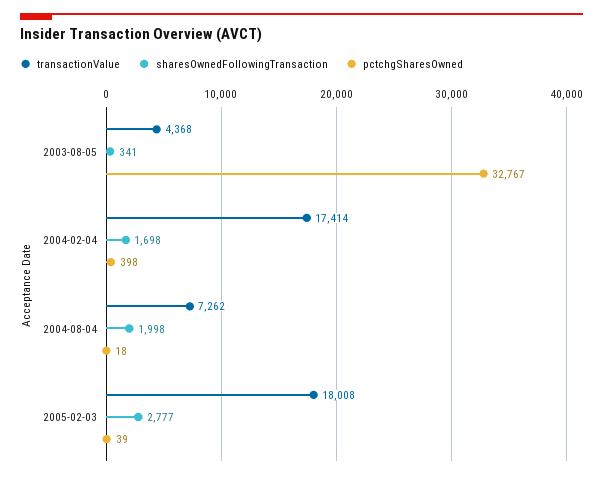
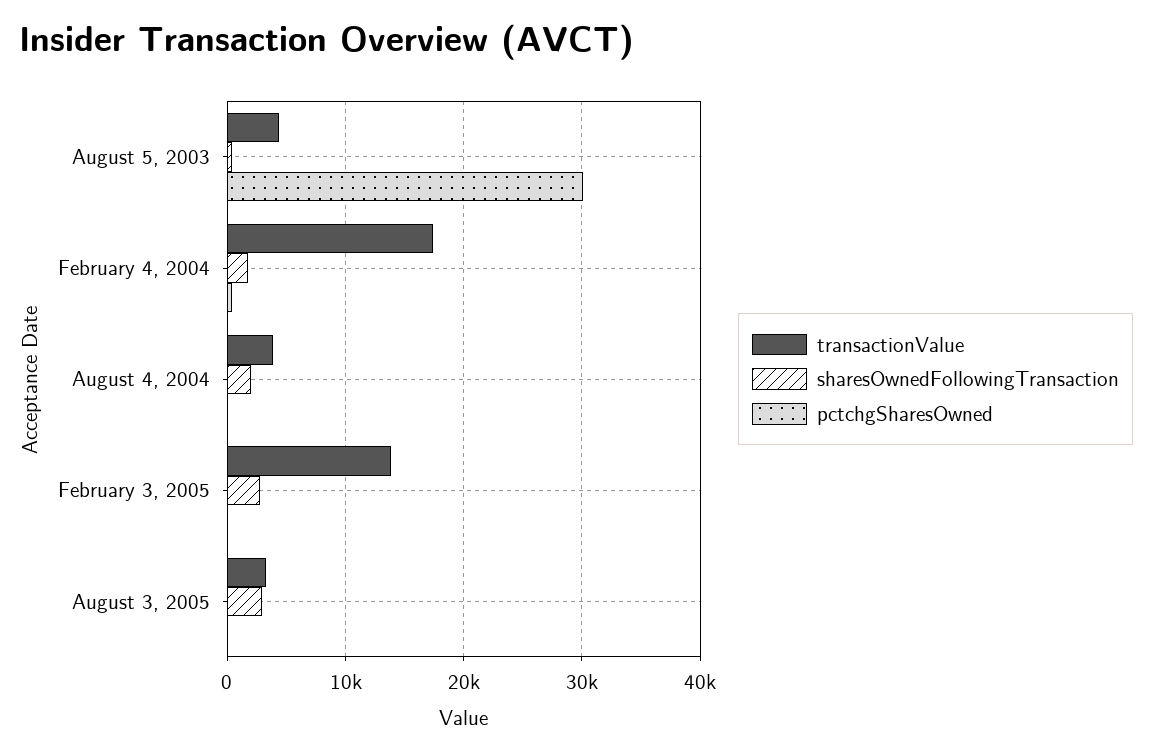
pctchgSharesOwned, 2003-08-05: 32767 -> 30000
transactionValue, 2004-08-04: 7262 -> 4000
transactionValue, 2005-02-03: 18008 -> 14000
transactionValue, August 3, 2005: none -> 3000
sharesOwnedFollowingTransaction, August 3, 2005: none -> 3000
pctchgSharesOwned, August 3, 2005: none -> 0

